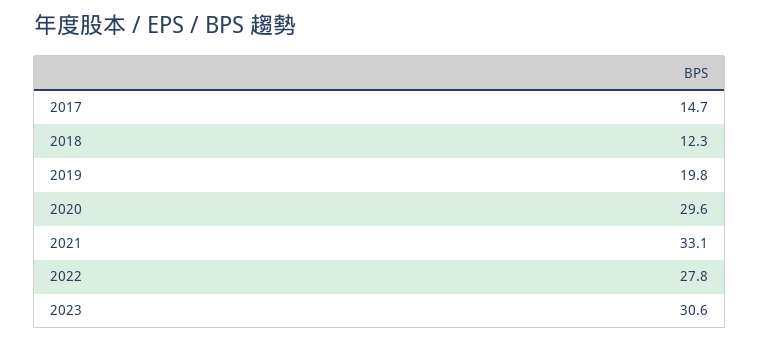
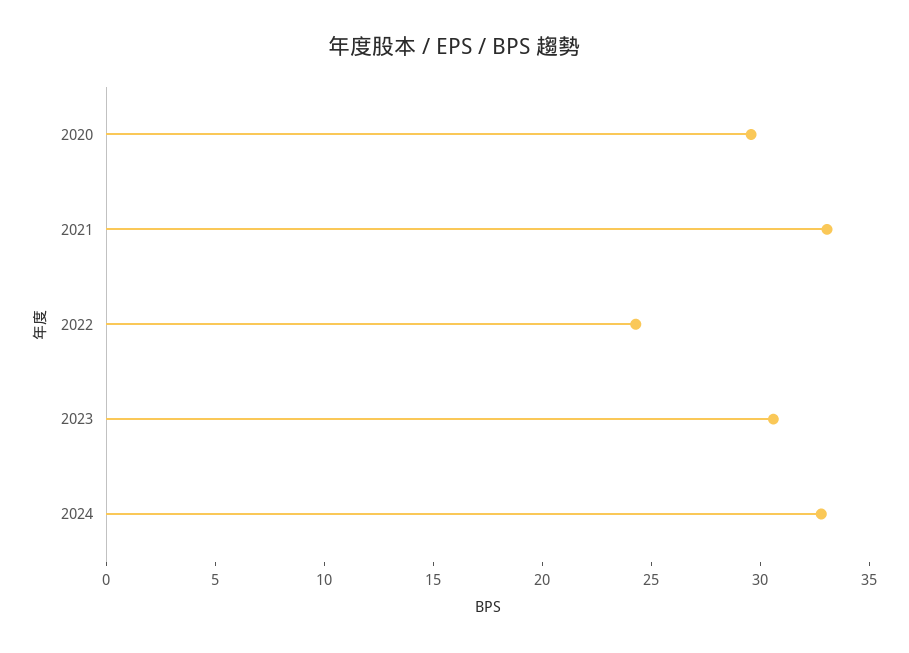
2017: 14.7 -> none
2018: 12.3 -> none
2019: 19.8 -> none
2022: 27.8 -> 24
2024: none -> 33

